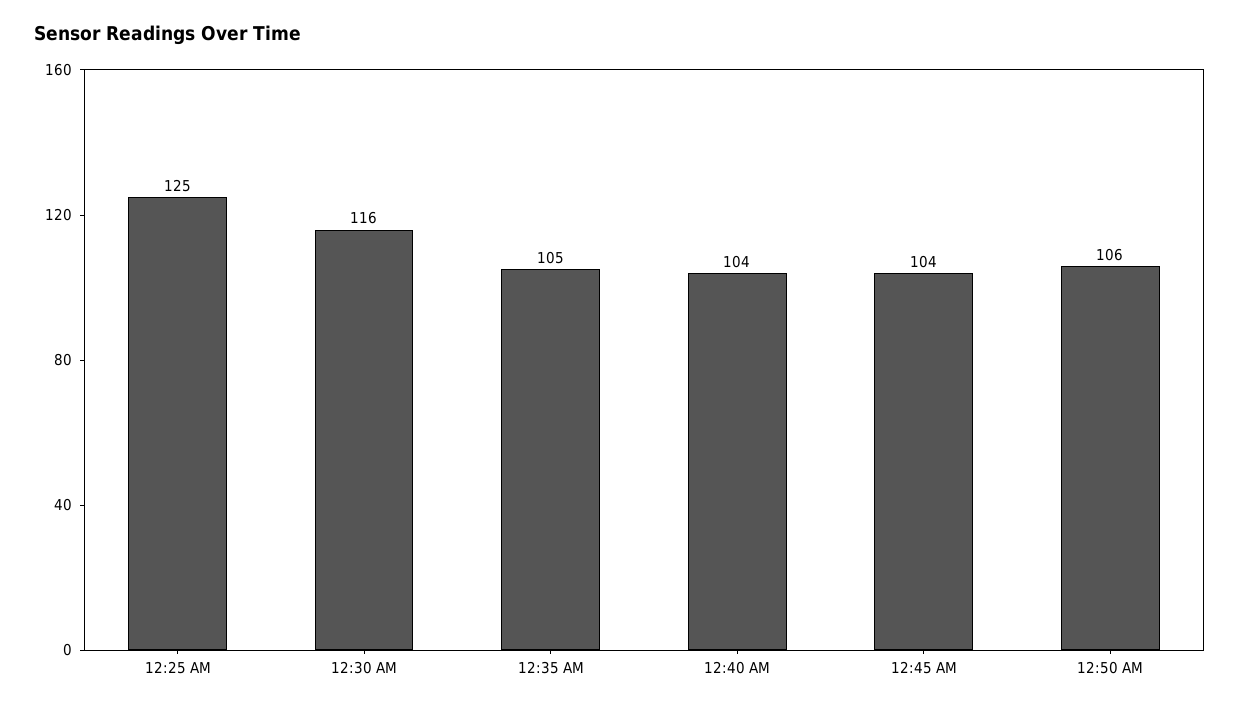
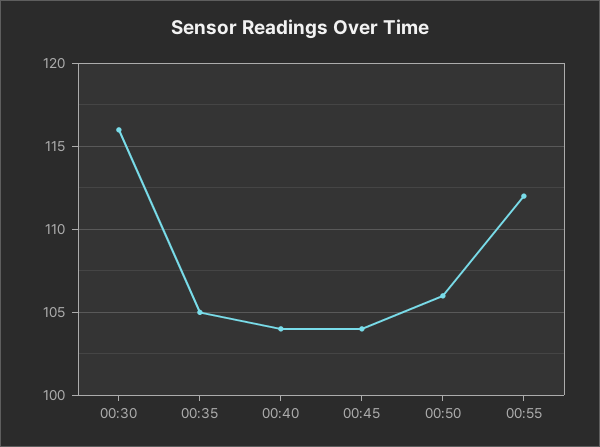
12:25 AM: 125 -> none
00:55: none -> 112

